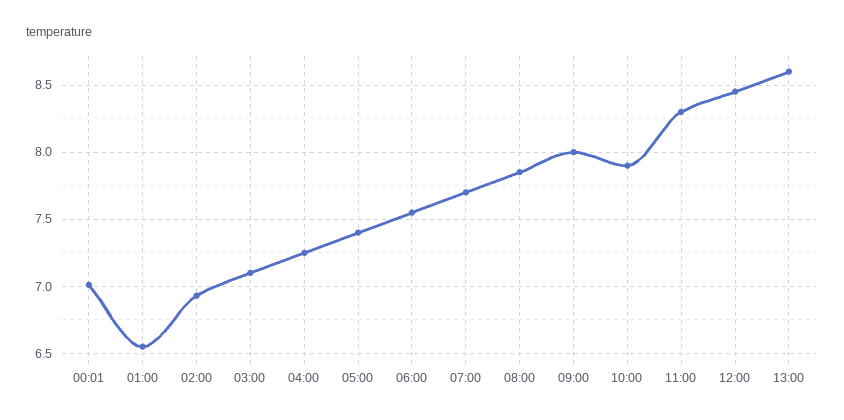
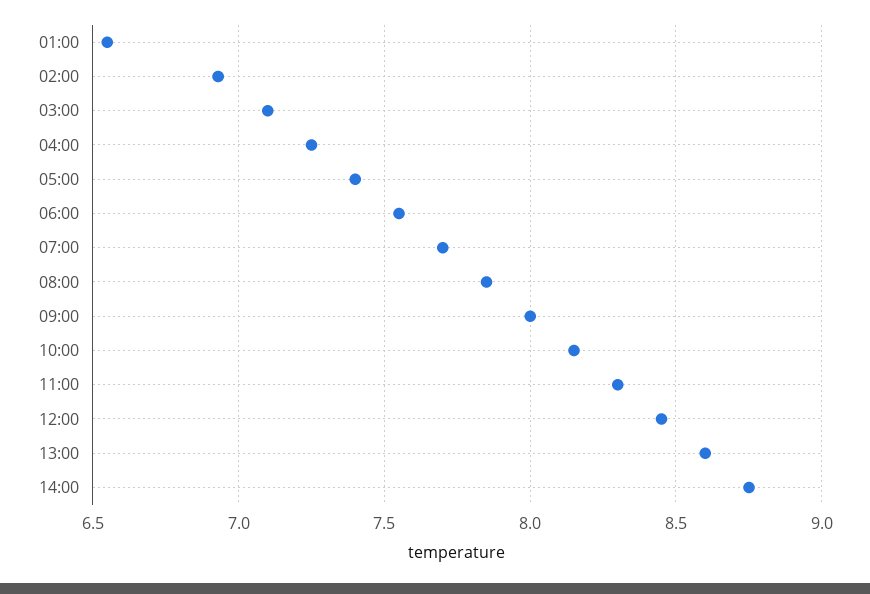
00:01: 7 -> none
10:00: 7.9 -> 8.15
14:00: none -> 8.75

